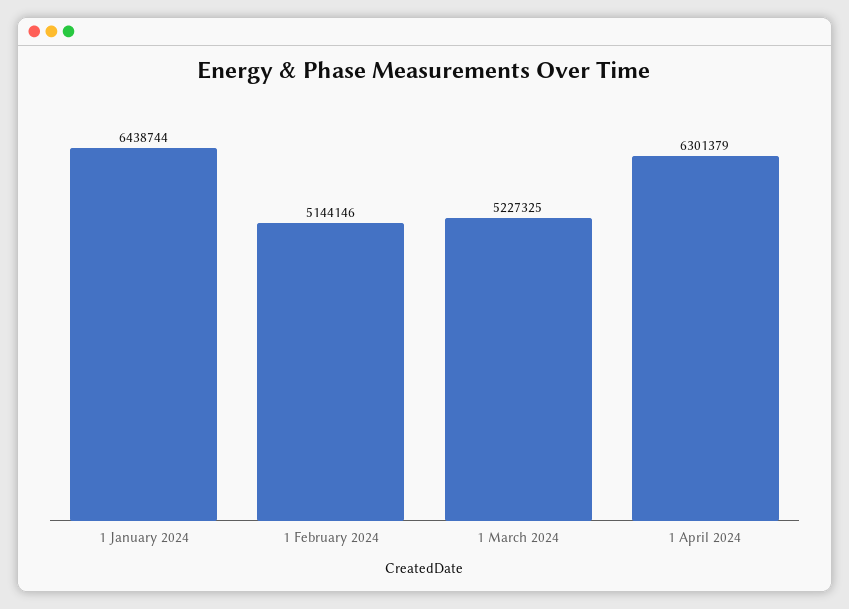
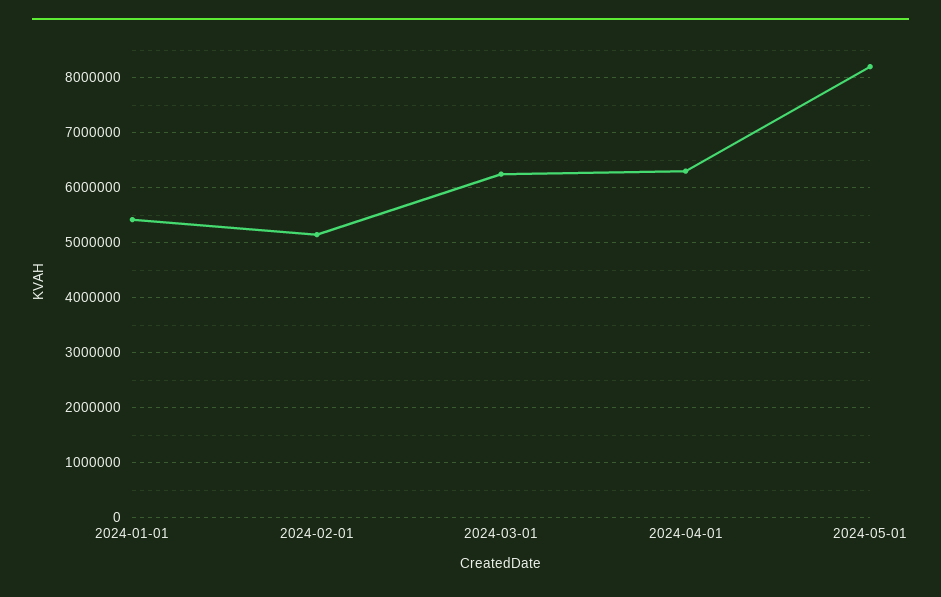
1 January 2024: 6438744 -> 5400000
1 March 2024: 5227325 -> 6200000
2024-05-01: none -> 8200000

